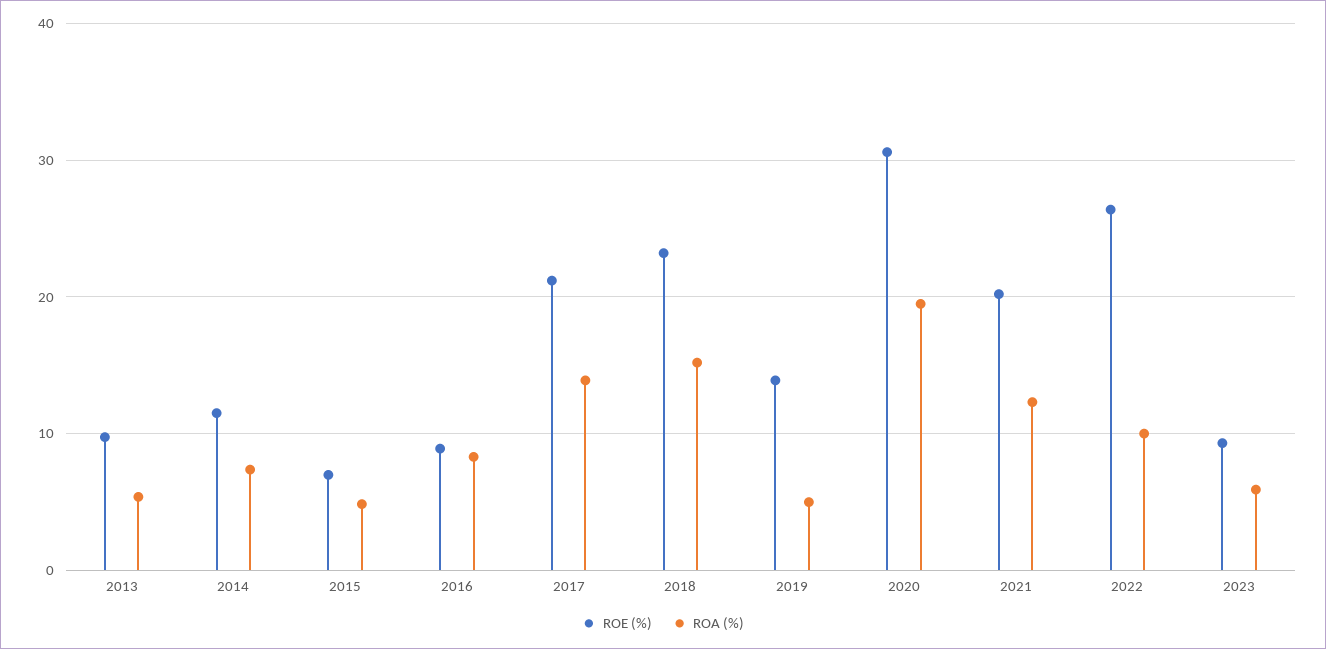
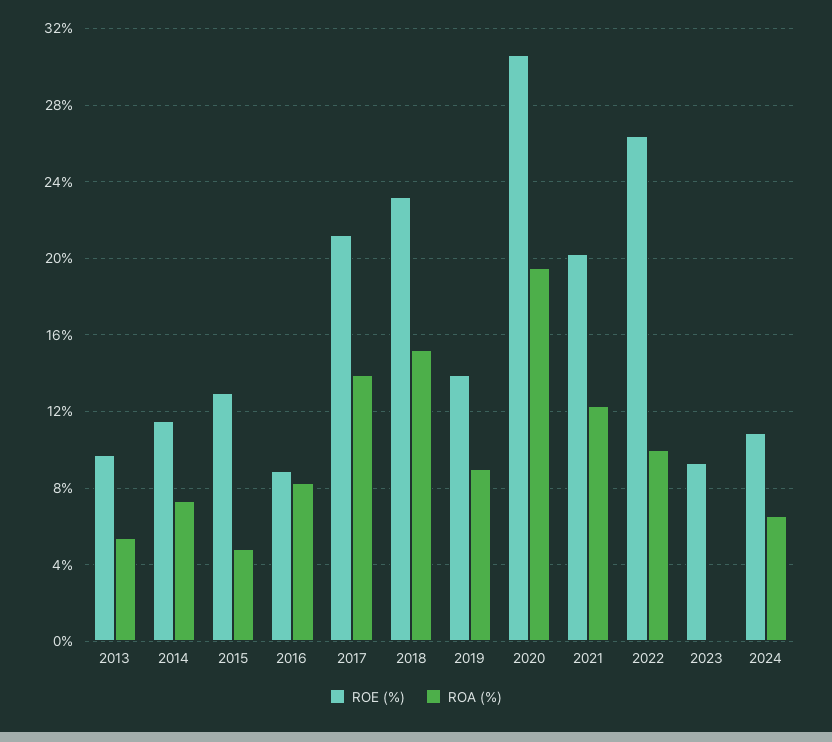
ROE (%), 2015: 7 -> 13
ROA (%), 2019: 5 -> 9
ROA (%), 2023: 6 -> 0
ROE (%), 2024: none -> 11
ROA (%), 2024: none -> 6.5

